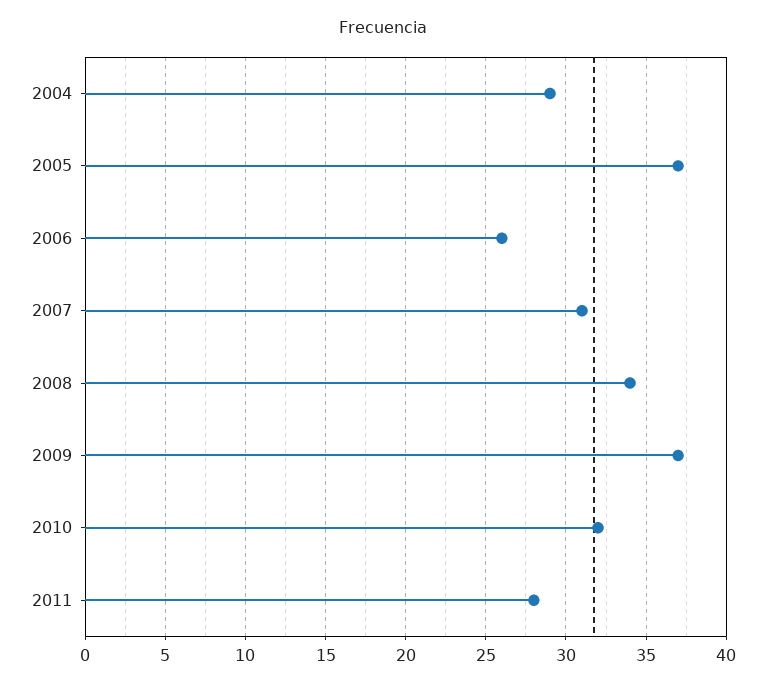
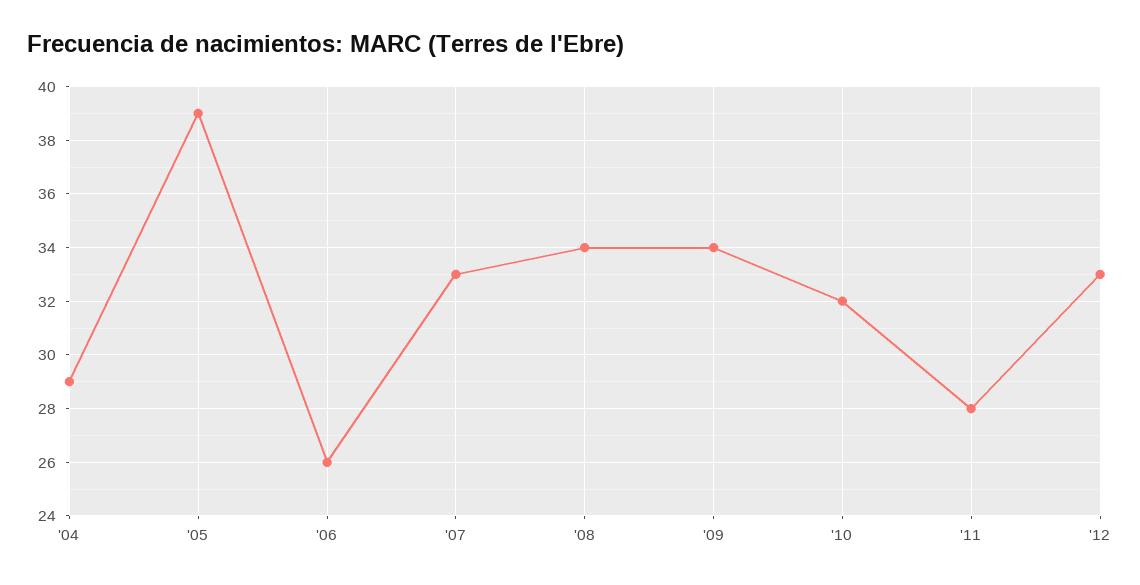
2005: 37 -> 39
2007: 31 -> 33
2009: 37 -> 34
'12: none -> 33

